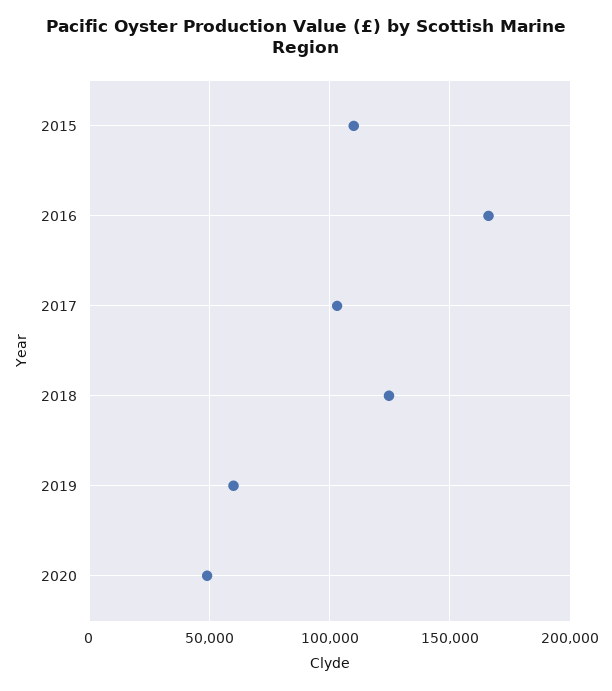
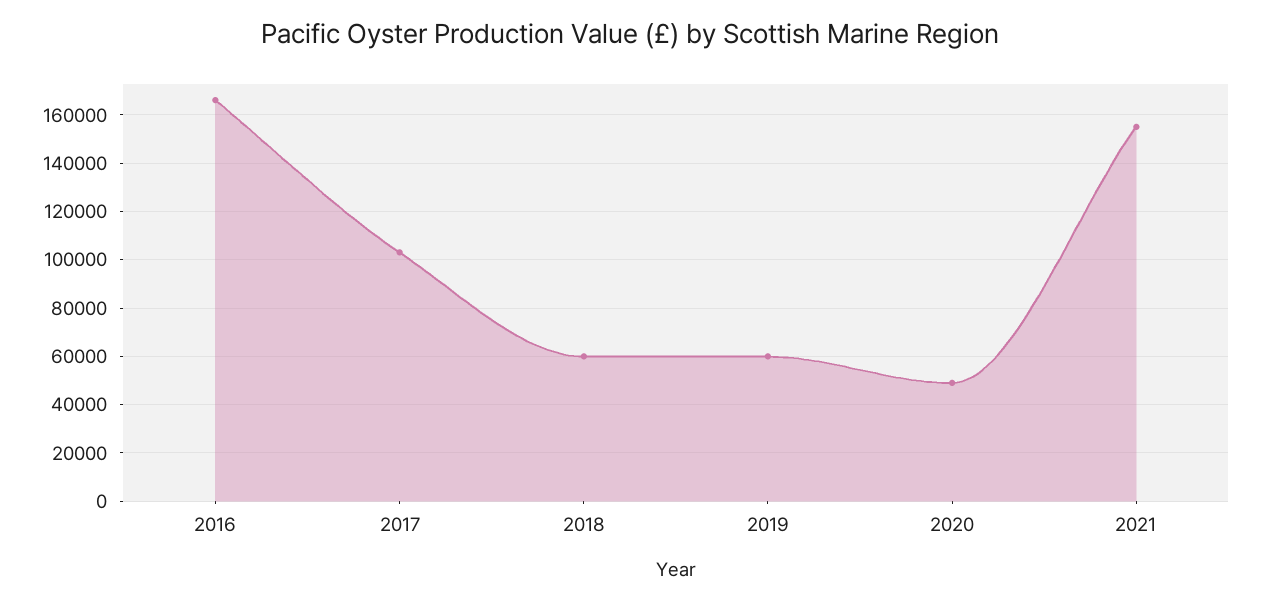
2015: 110000 -> none
2018: 125000 -> 60000
2021: none -> 155000

